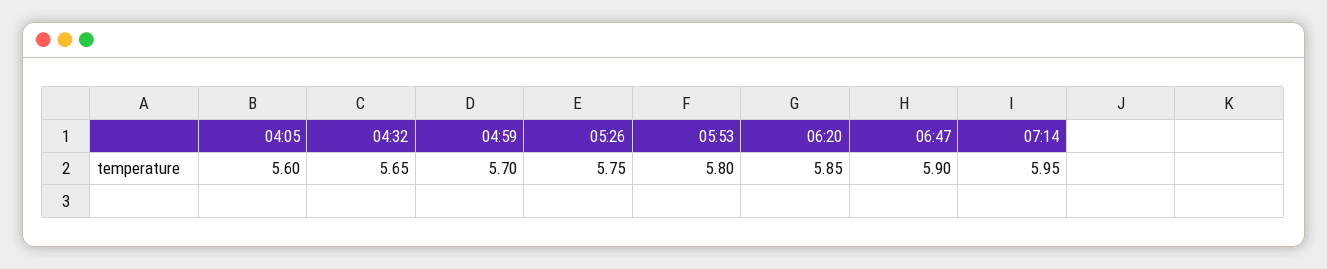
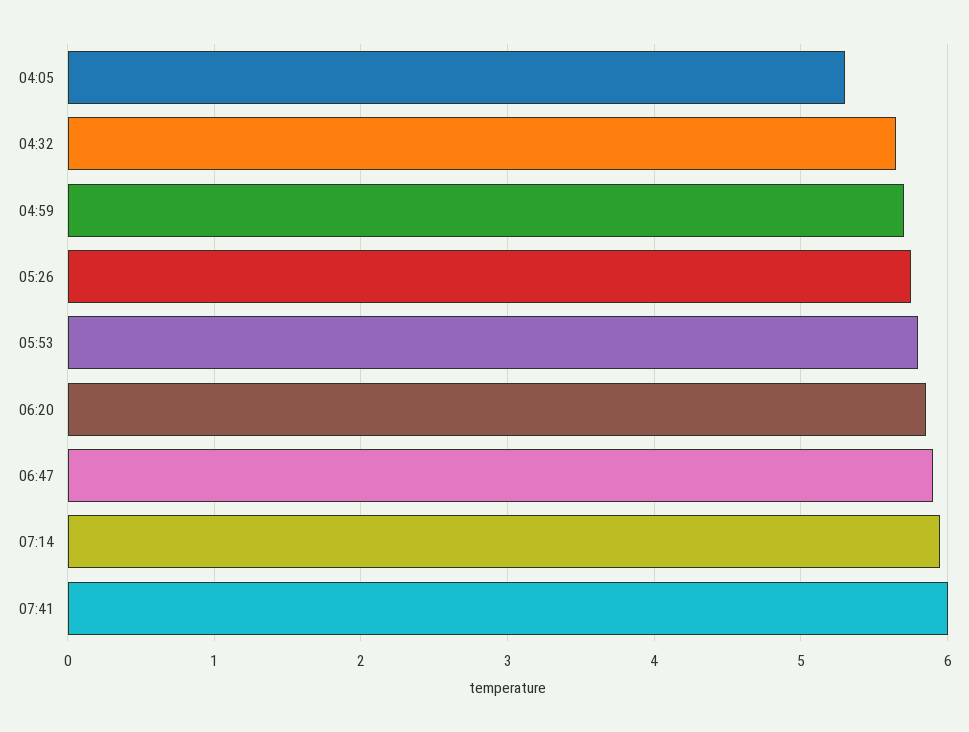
04:05: 5.6 -> 5.3
07:41: none -> 6

